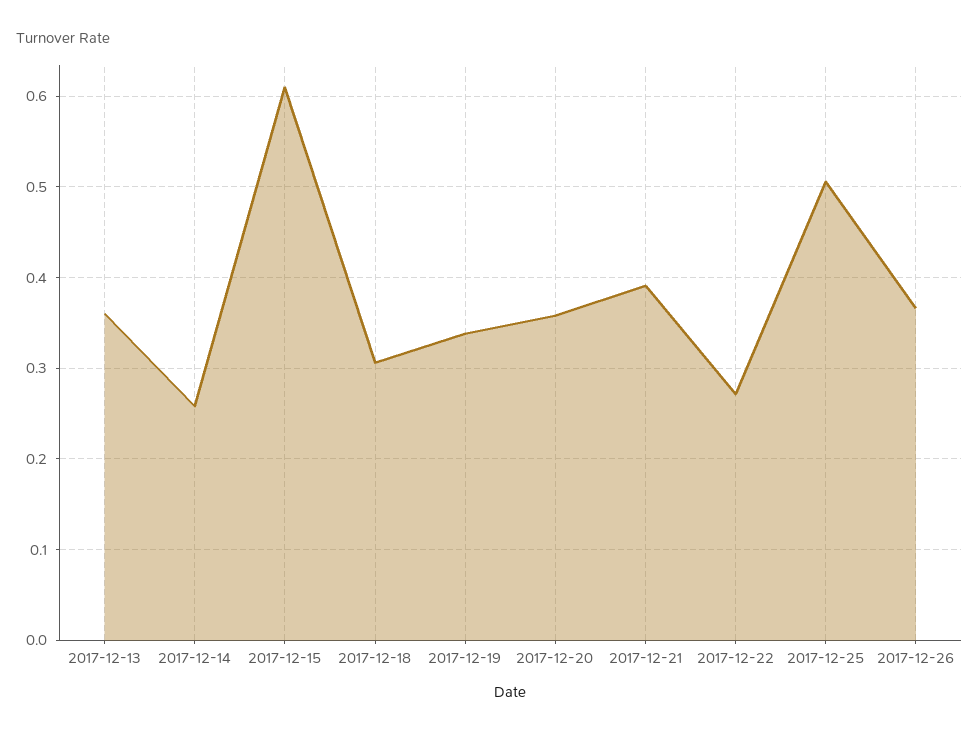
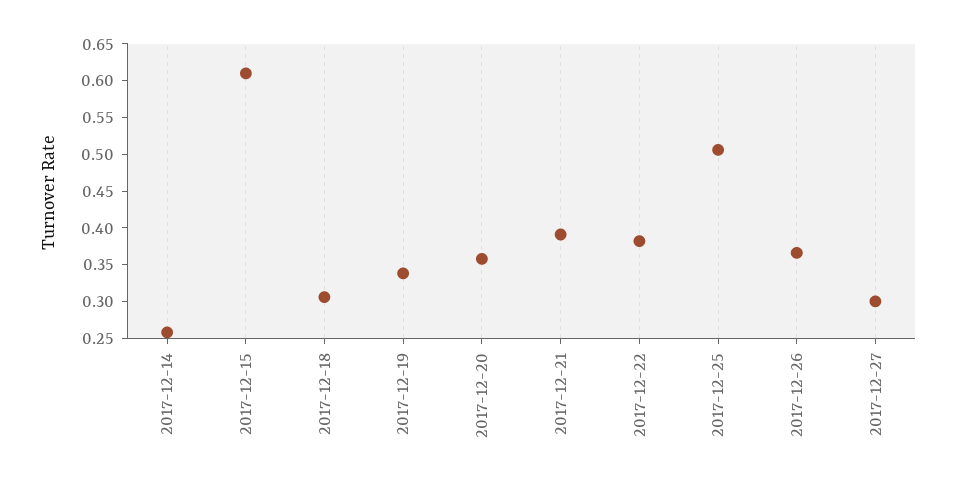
2017-12-13: 0.36 -> none
2017-12-22: 0.27 -> 0.375
2017-12-27: none -> 0.3

